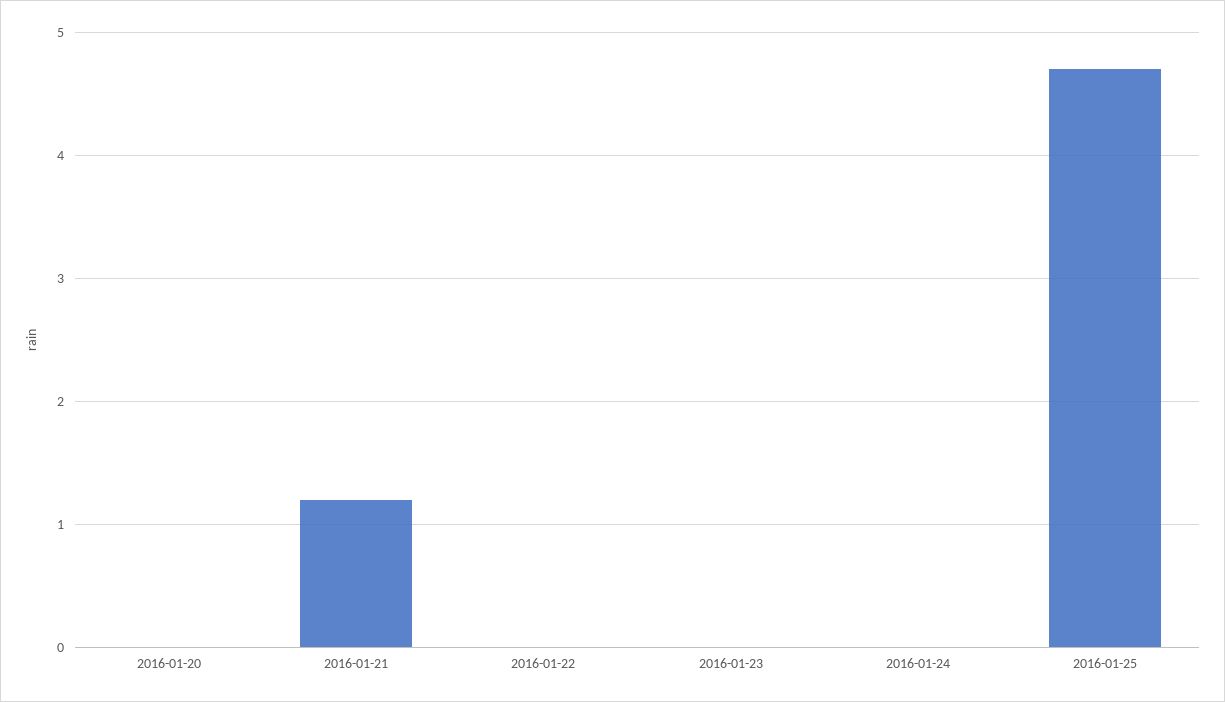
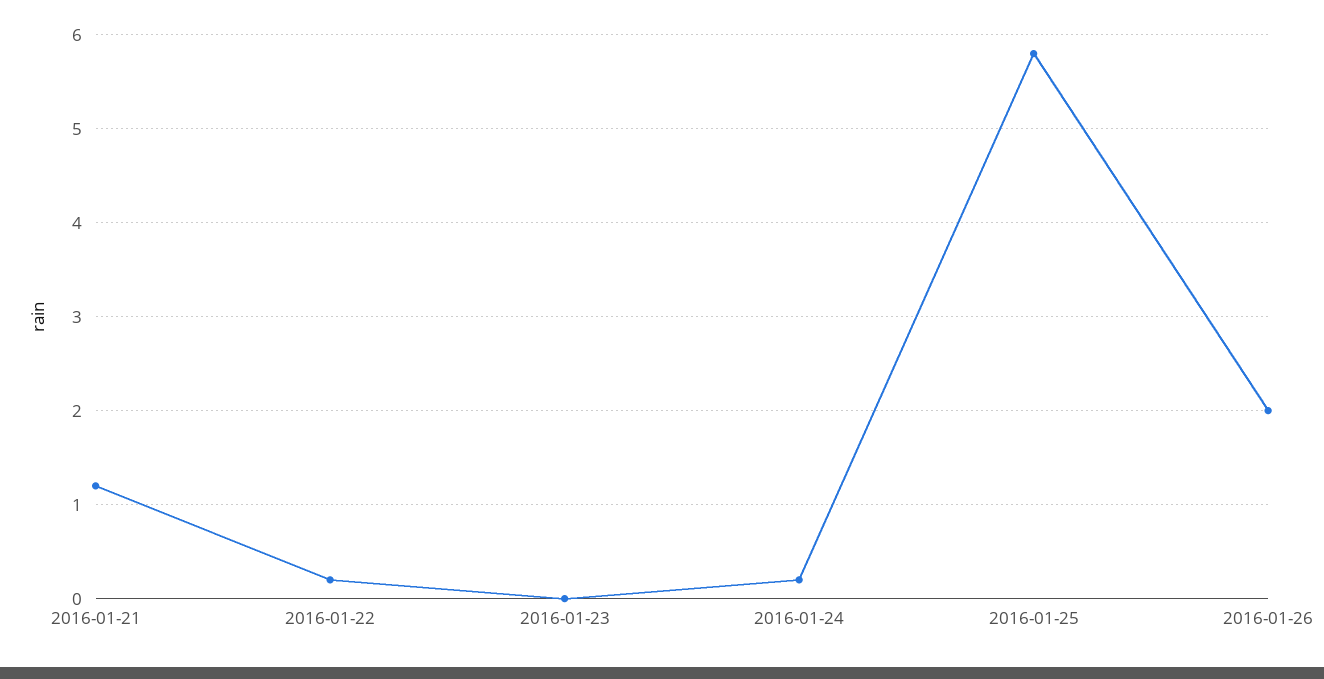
2016-01-20: 0 -> none
2016-01-22: 0 -> 0.2
2016-01-24: 0 -> 0.2
2016-01-25: 4.7 -> 5.8
2016-01-26: none -> 2

